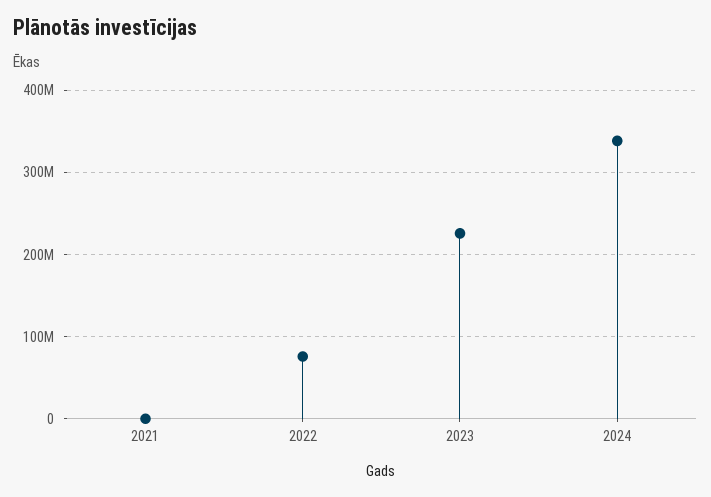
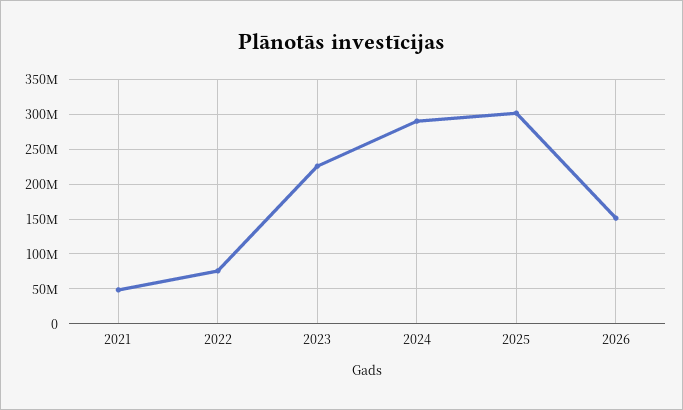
2021: 0 -> 50000000
2024: 340000000 -> 290000000
2025: none -> 300000000
2026: none -> 150000000

